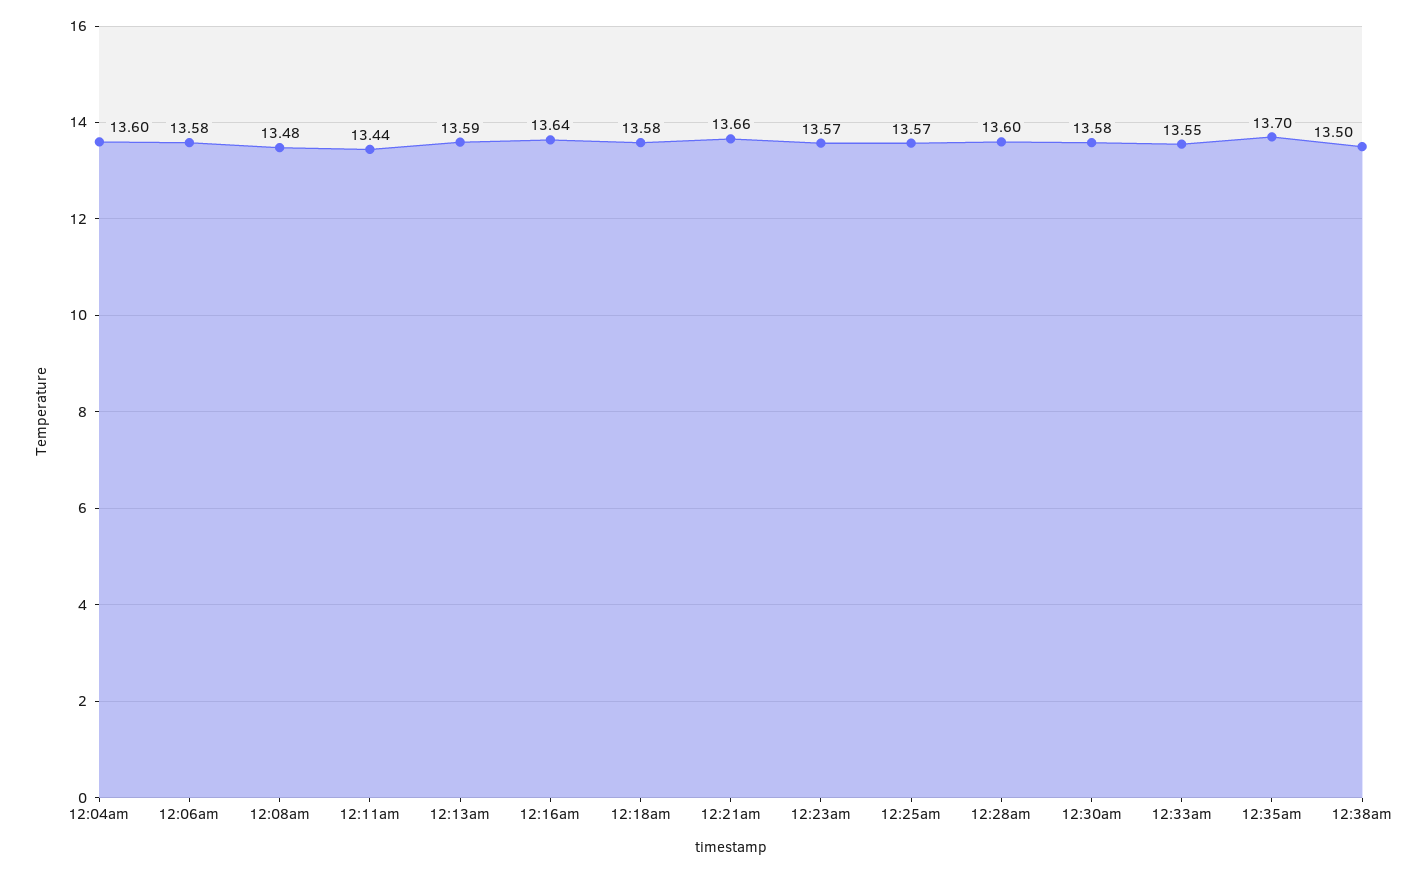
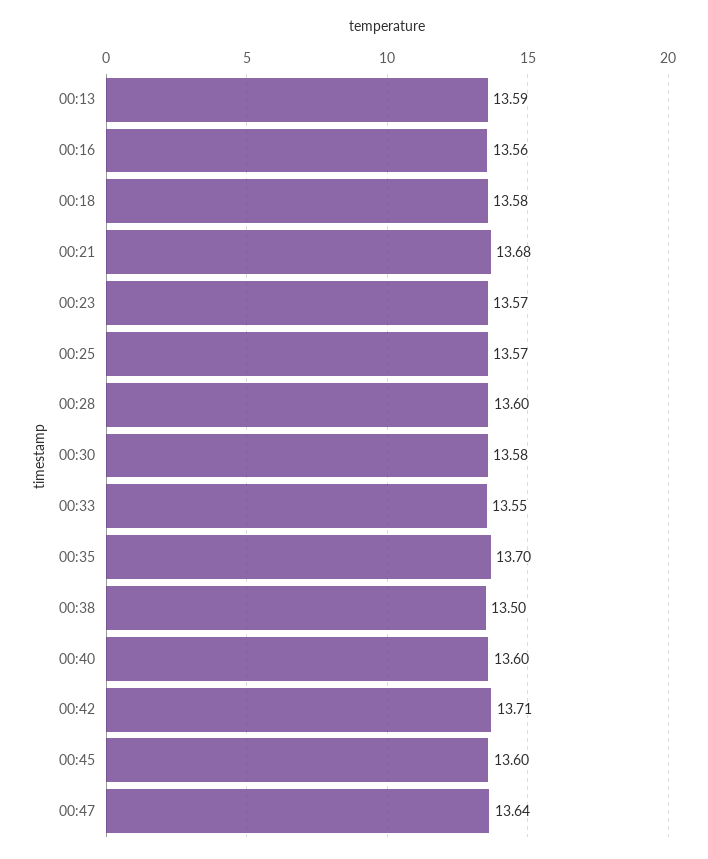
12:04am: 13.6 -> none
12:06am: 13.58 -> none
12:08am: 13.48 -> none
12:11am: 13.44 -> none
12:16am: 13.64 -> 13.56
12:21am: 13.66 -> 13.68
00:40: none -> 13.6
00:42: none -> 13.71
00:45: none -> 13.6
00:47: none -> 13.64

